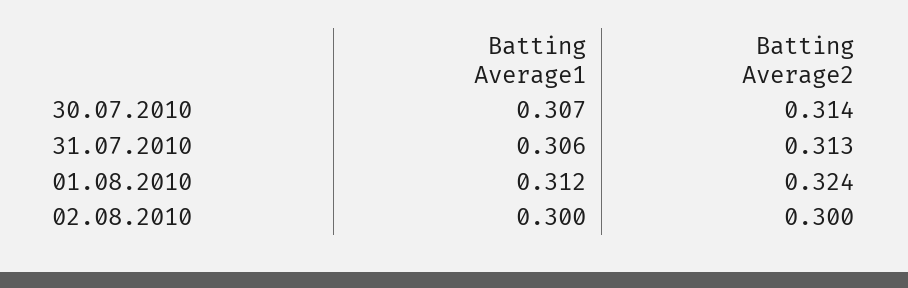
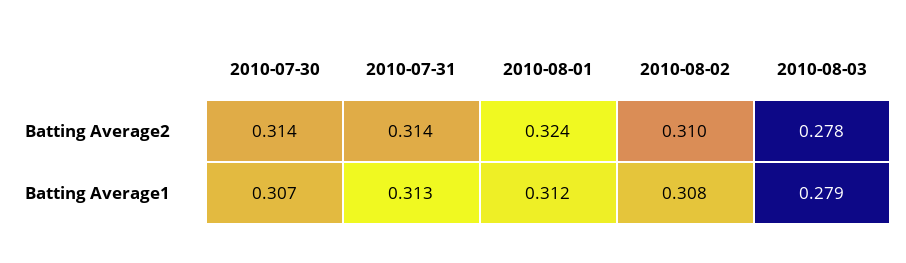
Batting Average1, 31.07.2010: 0.306 -> 0.313
Batting Average2, 31.07.2010: 0.313 -> 0.314
Batting Average1, 02.08.2010: 0.3 -> 0.308
Batting Average2, 02.08.2010: 0.3 -> 0.31
Batting Average2, 2010-08-03: none -> 0.278
Batting Average1, 2010-08-03: none -> 0.279

